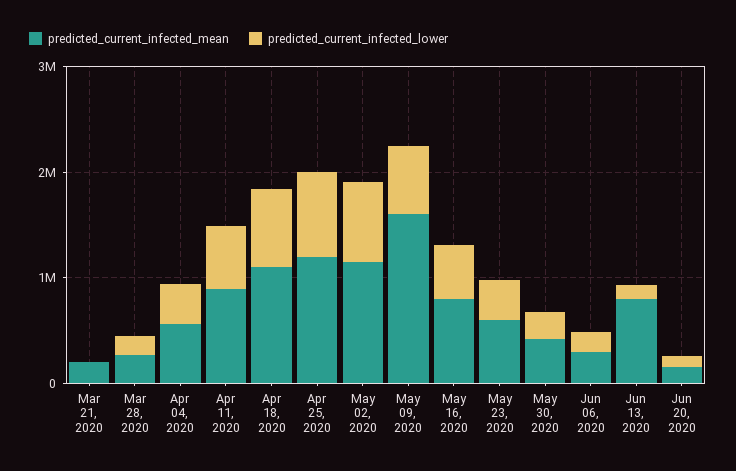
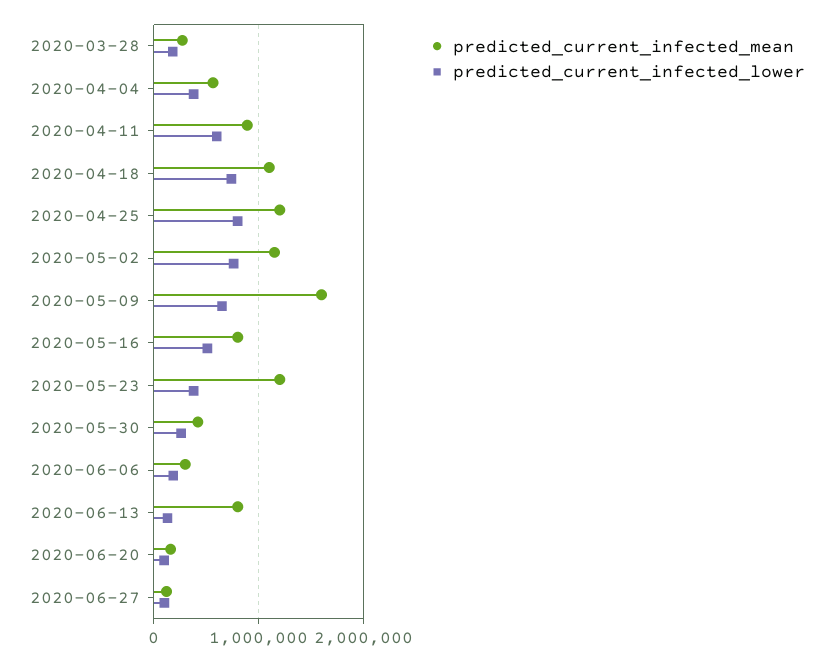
predicted_current_infected_mean, Mar 21, 2020: 200000 -> none
predicted_current_infected_lower, Mar 21, 2020: 0 -> none
predicted_current_infected_mean, May 23, 2020: 600000 -> 1200000
predicted_current_infected_mean, 2020-06-27: none -> 100000
predicted_current_infected_lower, 2020-06-27: none -> 100000

